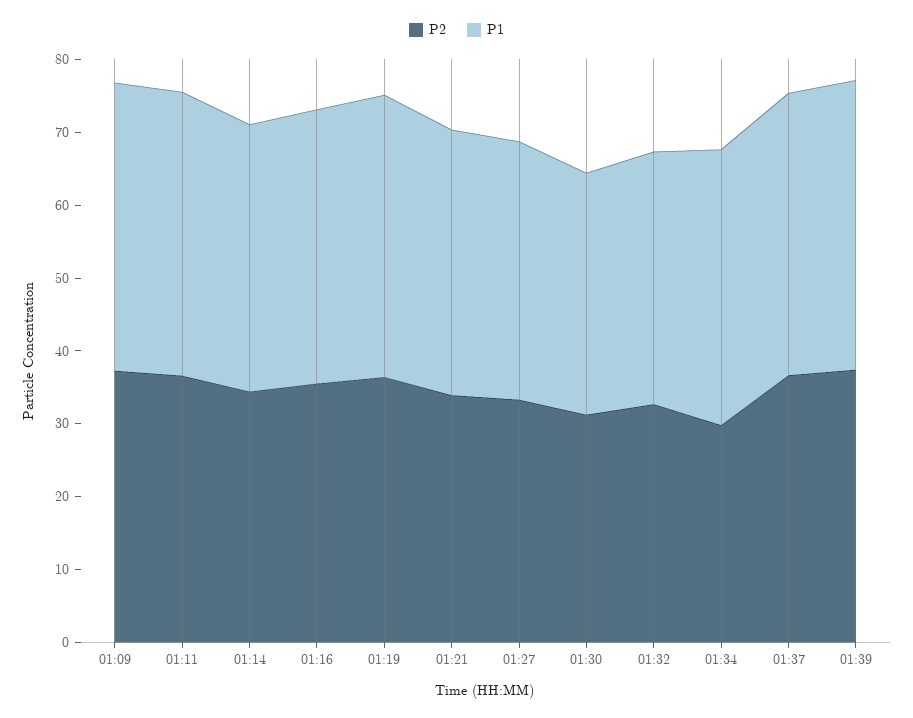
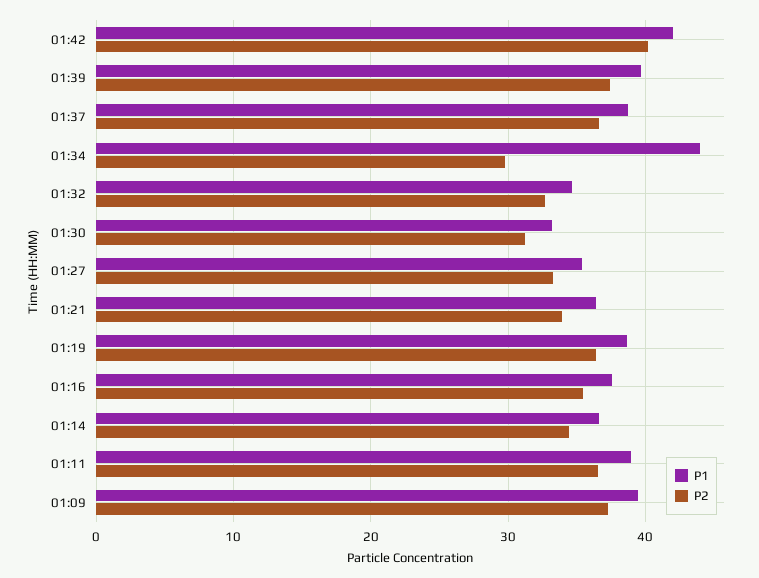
P1, 01:34: 38 -> 44
P1, 01:42: none -> 42
P2, 01:42: none -> 40

